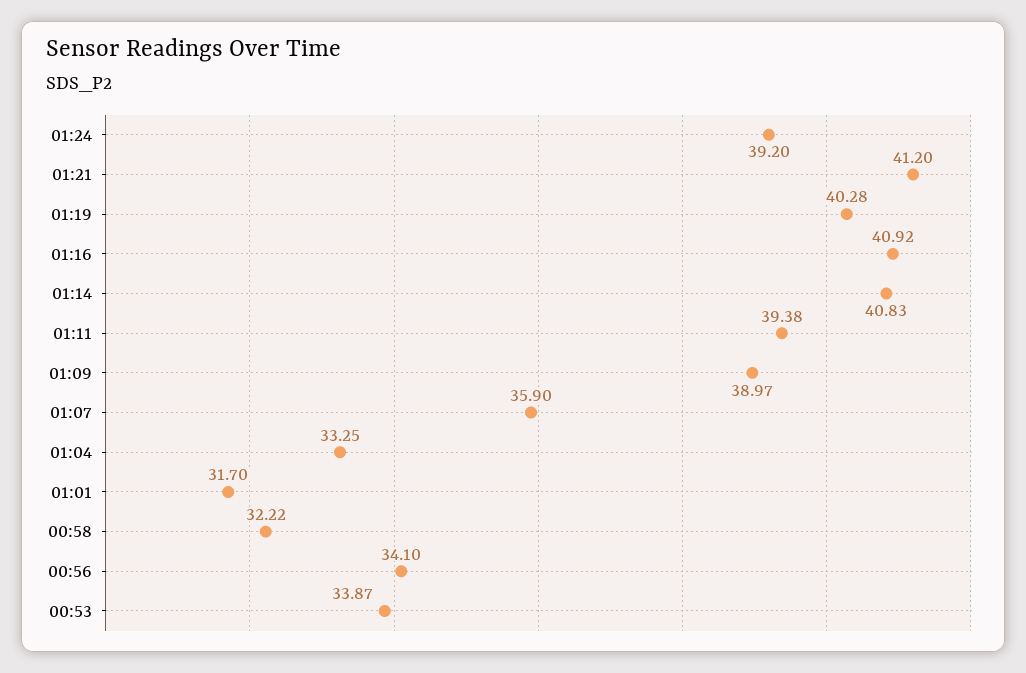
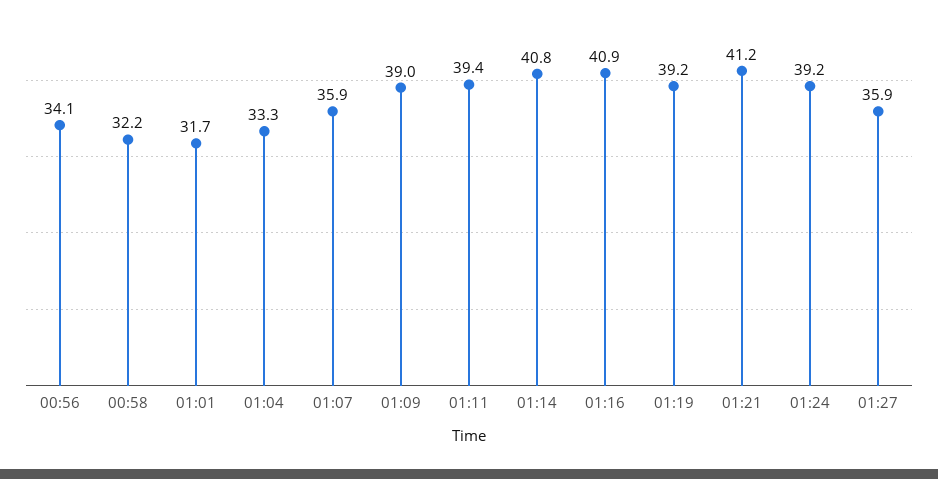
01:19: 40.28 -> 39.2
00:53: 33.87 -> none
01:27: none -> 35.9

